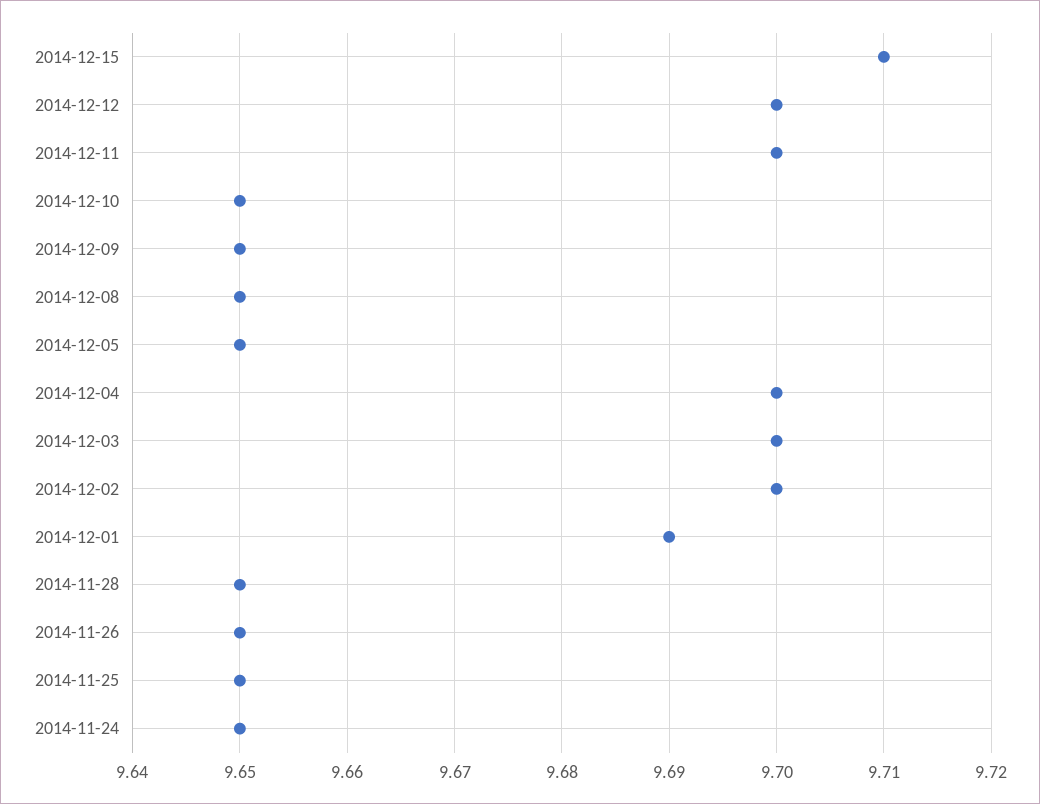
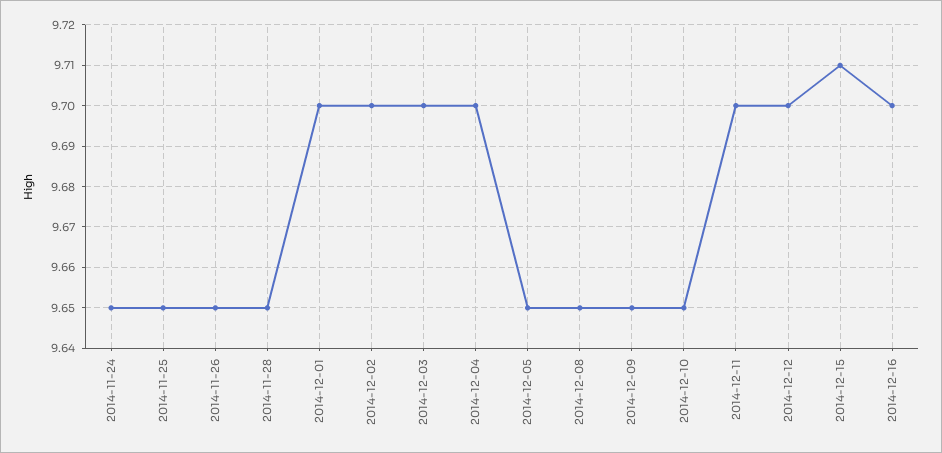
2014-12-01: 9.69 -> 9.7
2014-12-16: none -> 9.7

